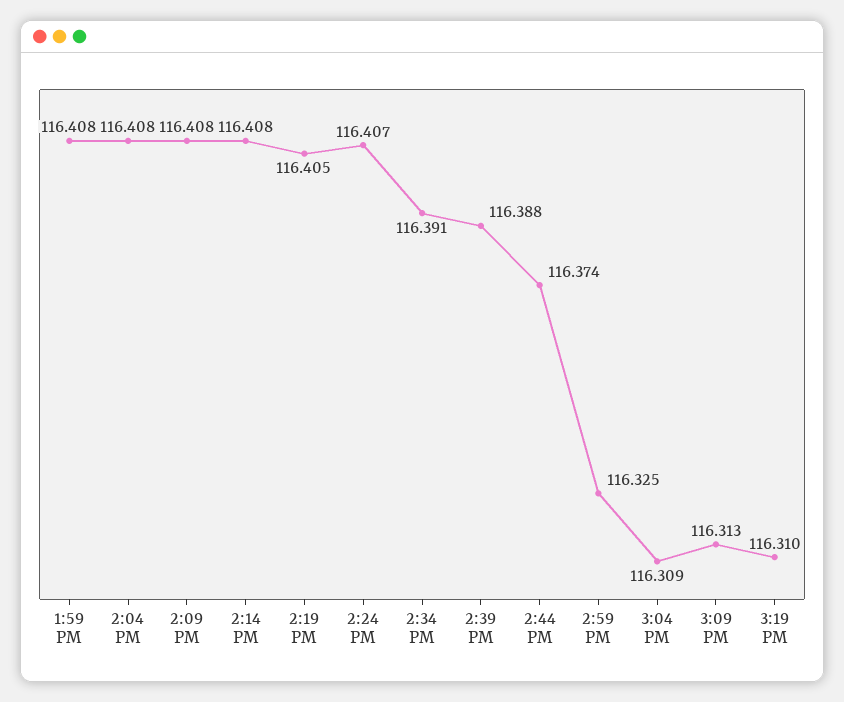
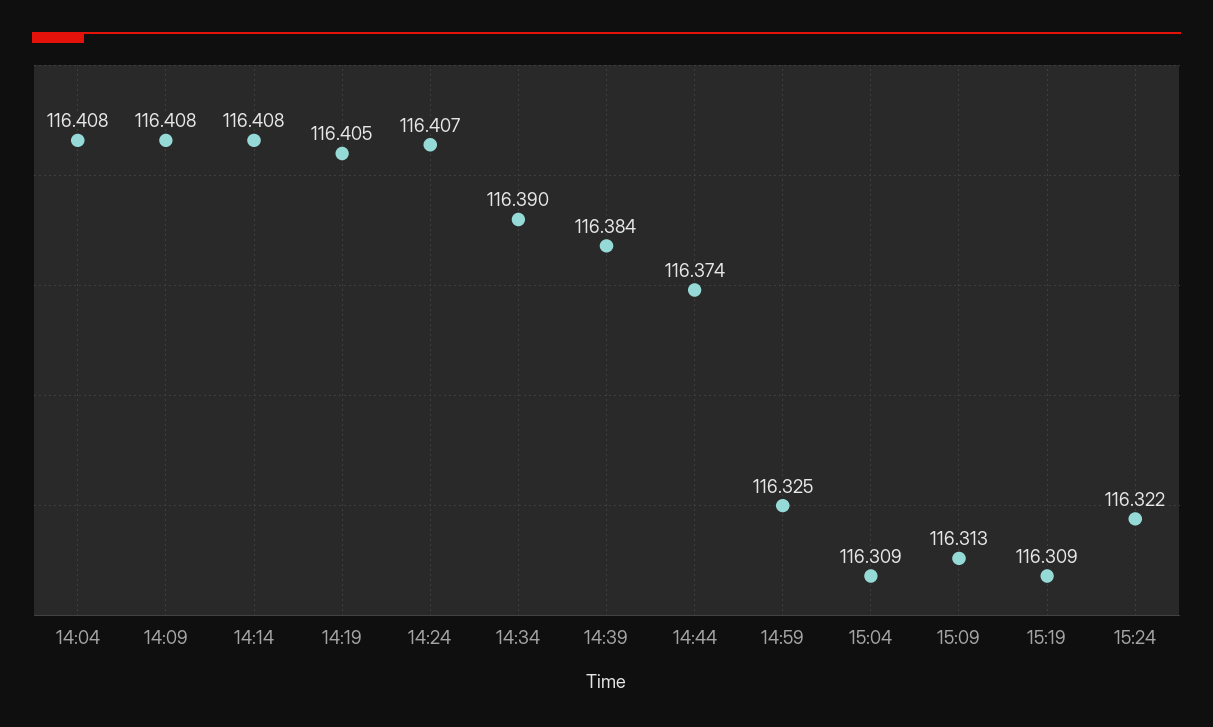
1:59 PM: 116.408 -> none
2:34 PM: 116.391 -> 116.39
2:39 PM: 116.388 -> 116.384
3:19 PM: 116.31 -> 116.309
15:24: none -> 116.322

